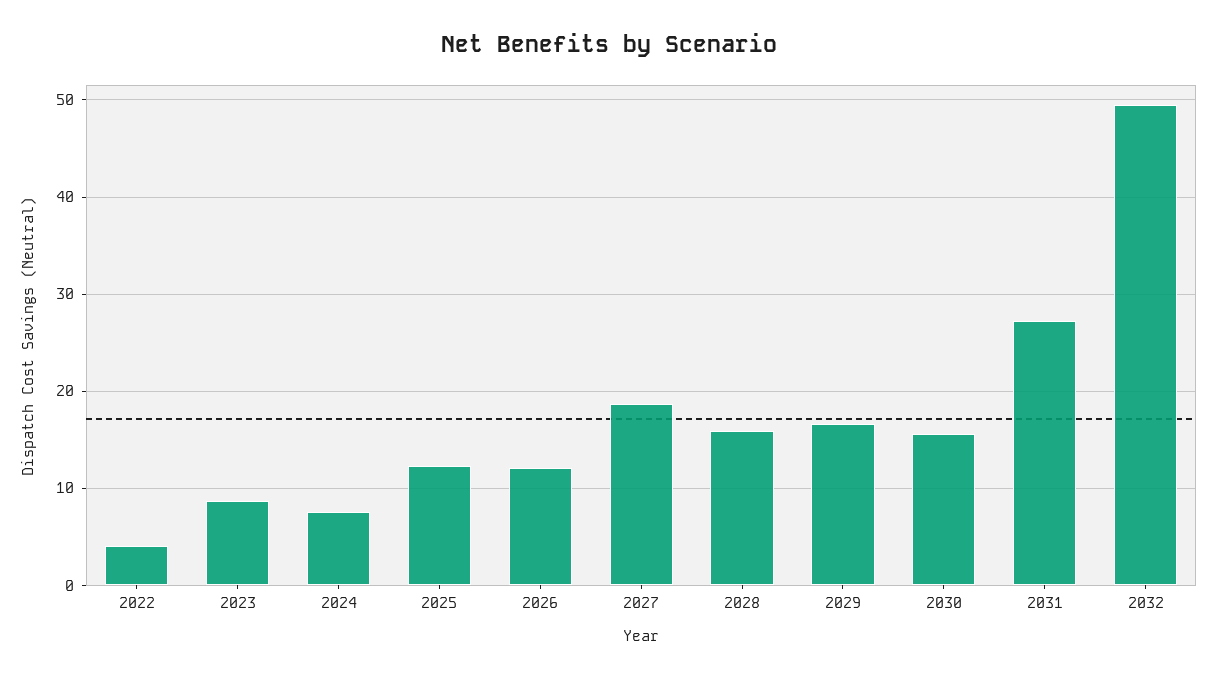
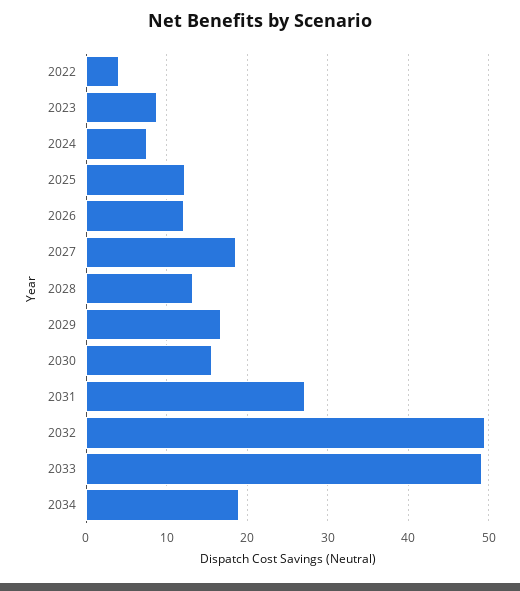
2028: 16 -> 13
2033: none -> 49
2034: none -> 19

